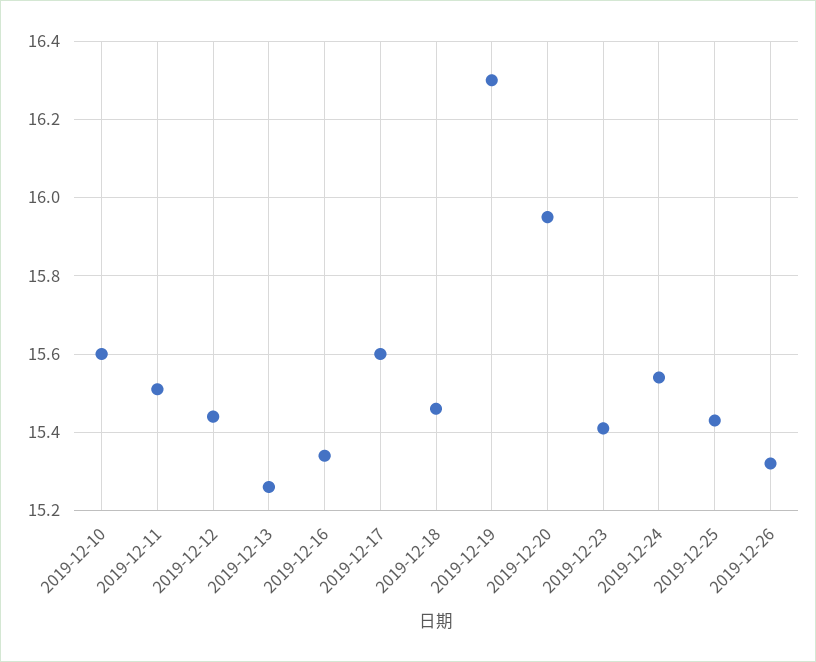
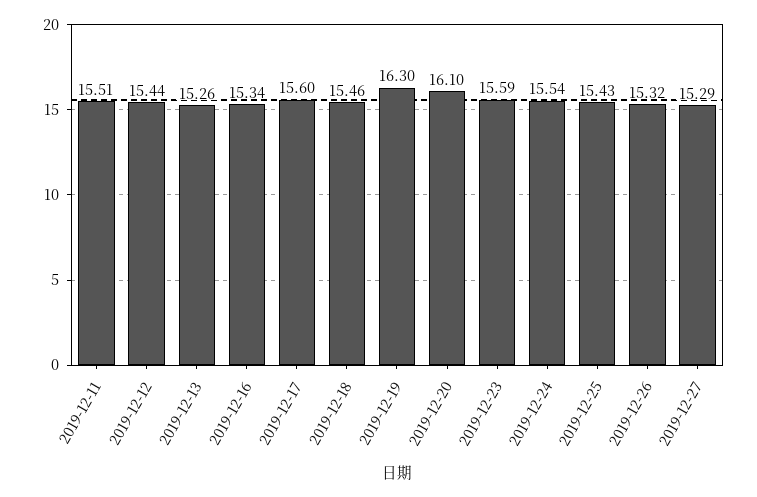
2019-12-10: 15.6 -> none
2019-12-20: 15.95 -> 16.1
2019-12-23: 15.4 -> 15.59
2019-12-27: none -> 15.29

